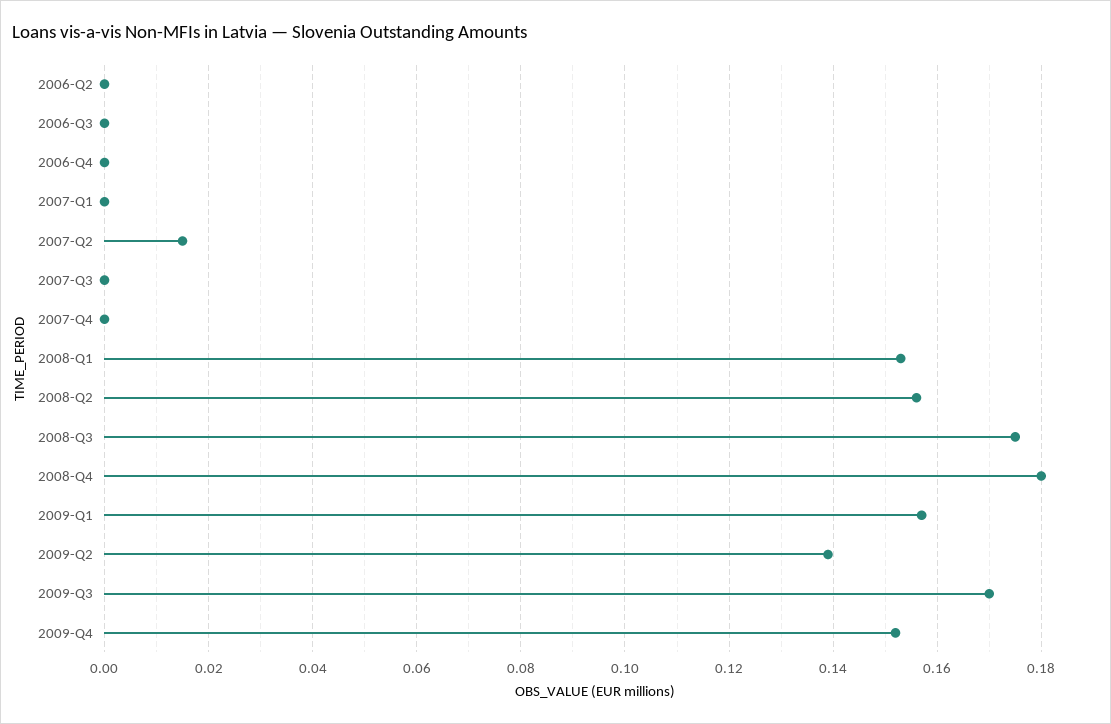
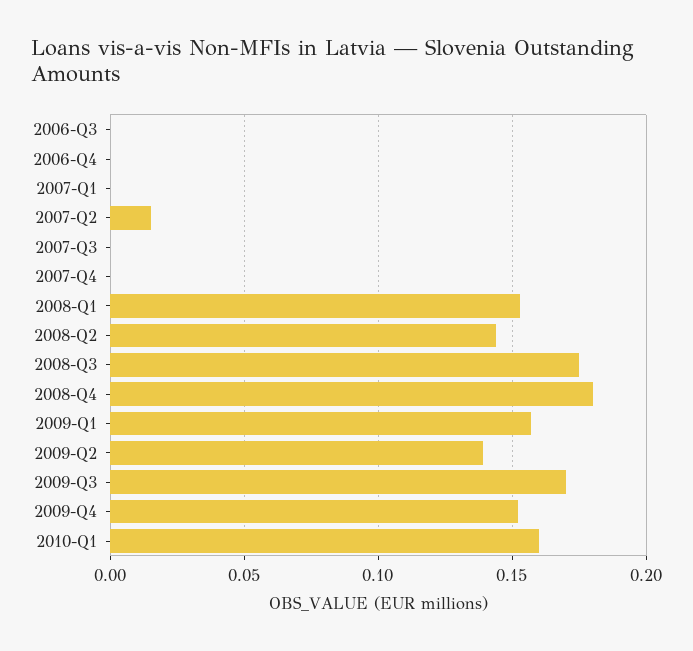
2006-Q2: 0 -> none
2008-Q2: 0.155 -> 0.145
2010-Q1: none -> 0.16

